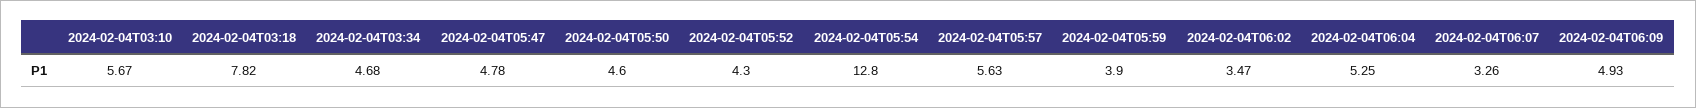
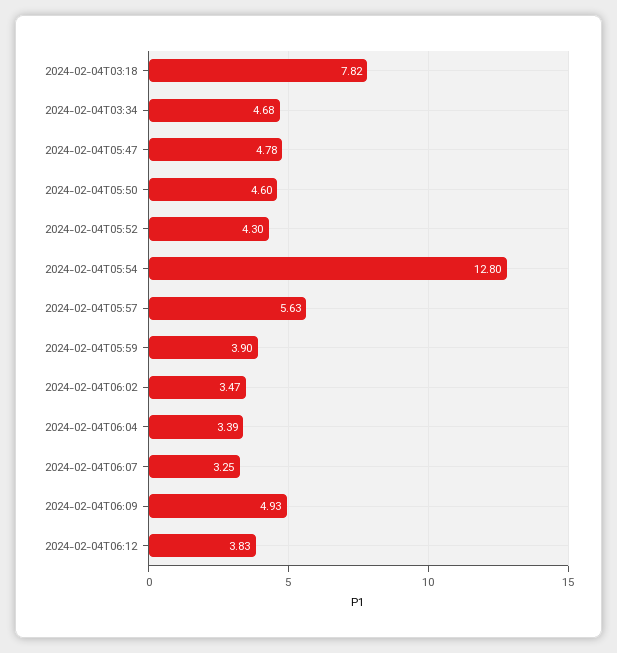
2024-02-04T03:10: 5.67 -> none
2024-02-04T06:04: 5.25 -> 3.39
2024-02-04T06:07: 3.26 -> 3.25
2024-02-04T06:12: none -> 3.83

